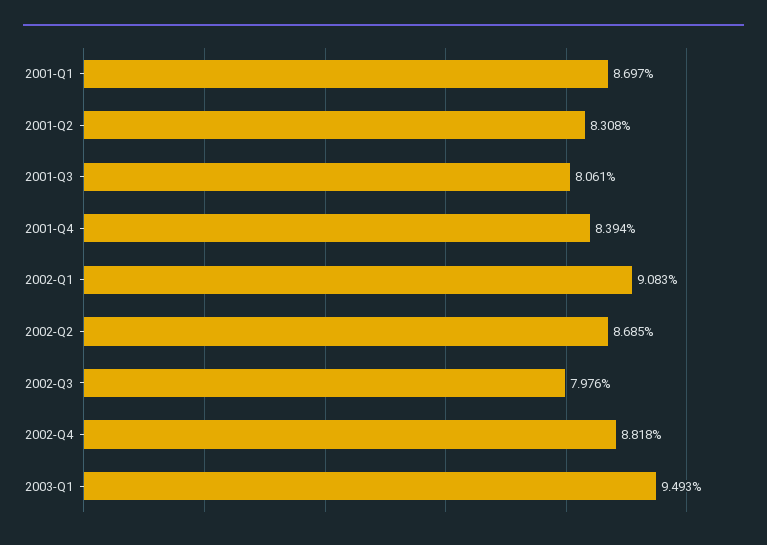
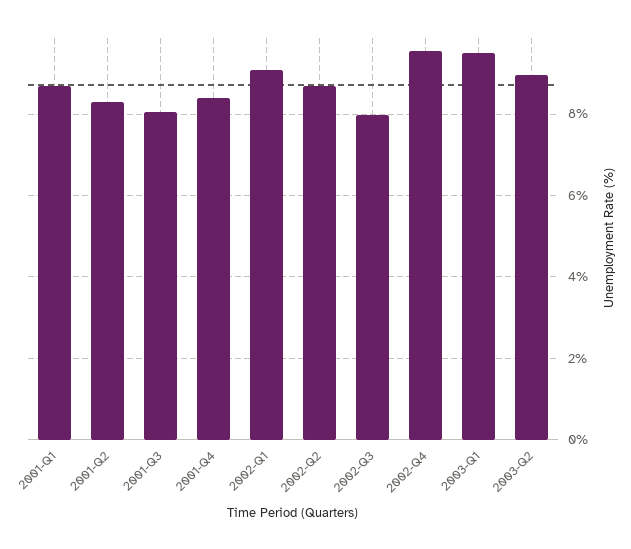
2002-Q4: 8.818 -> 9.6
2003-Q2: none -> 9

